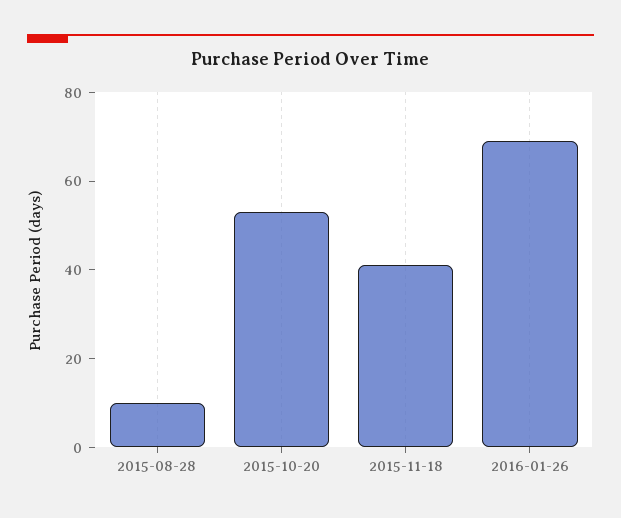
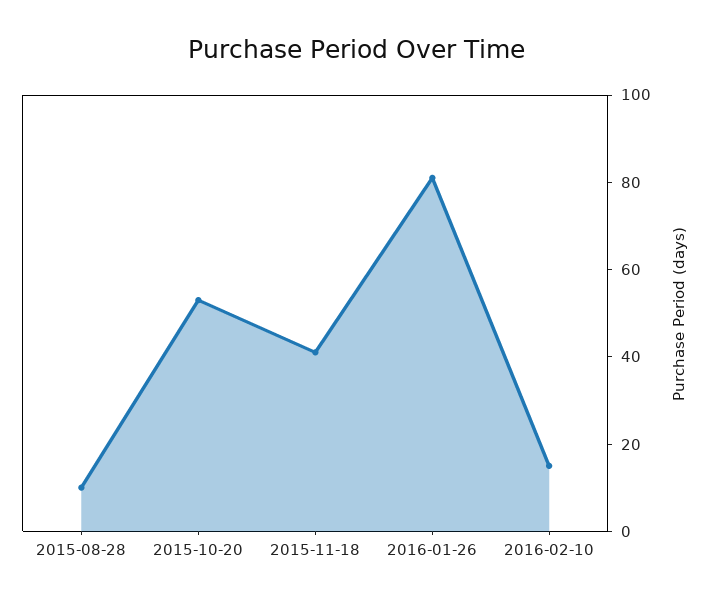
2016-01-26: 70 -> 80
2016-02-10: none -> 15

